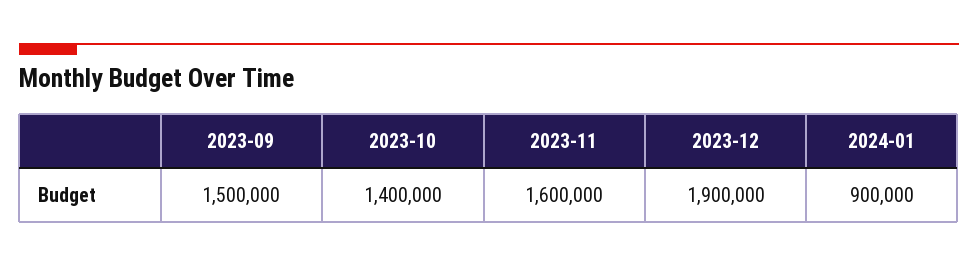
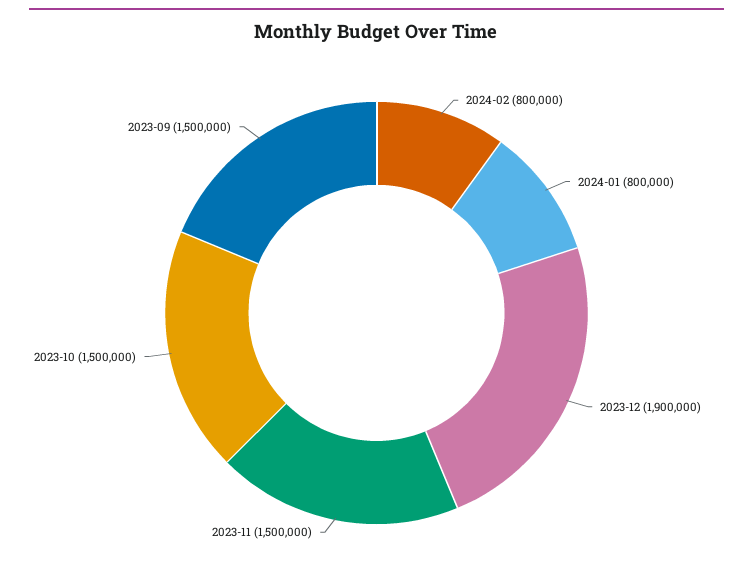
2023-10: 1400000 -> 1500000
2023-11: 1600000 -> 1500000
2024-01: 900000 -> 800000
2024-02: none -> 800000

